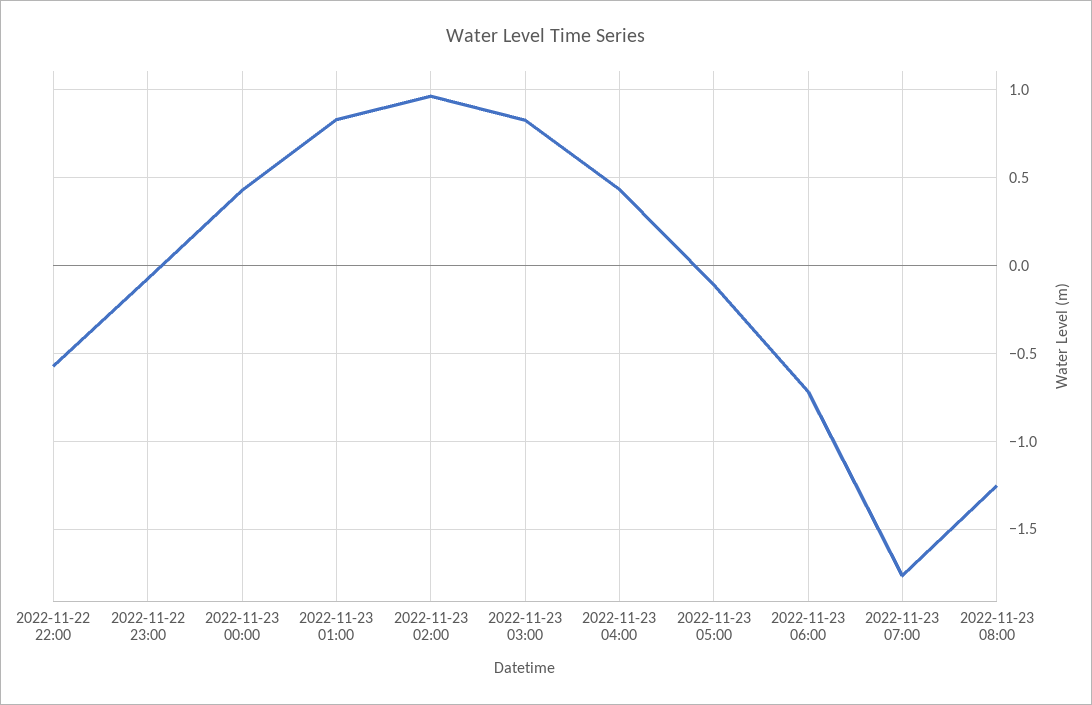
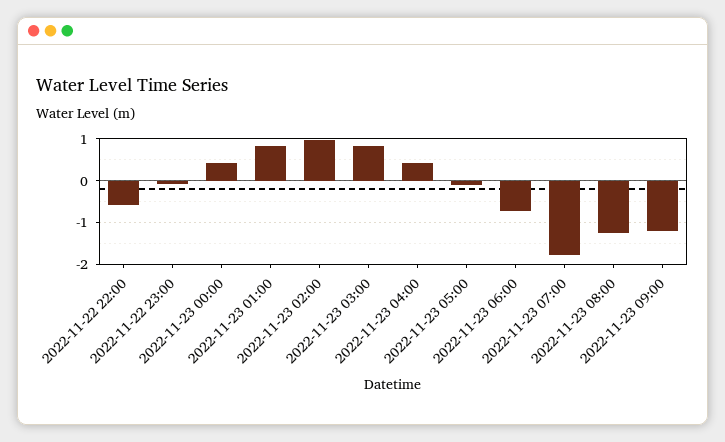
2022-11-23 09:00: none -> -1.2

